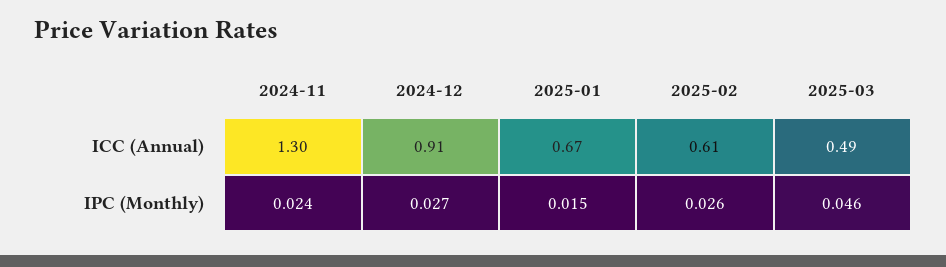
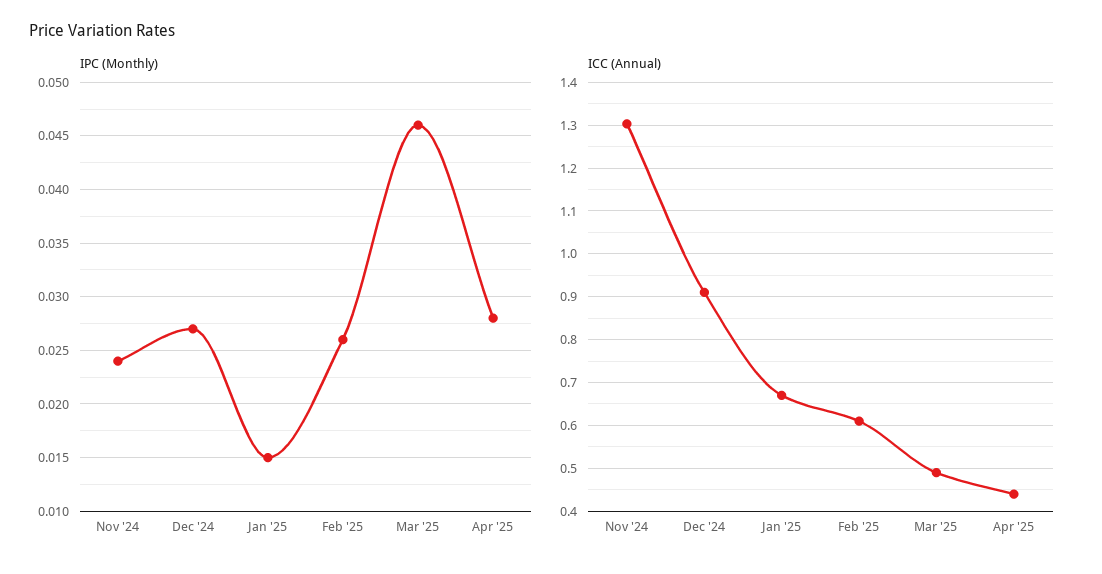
IPC (Monthly), Apr '25: none -> 0.028
ICC (Annual), Apr '25: none -> 0.44

